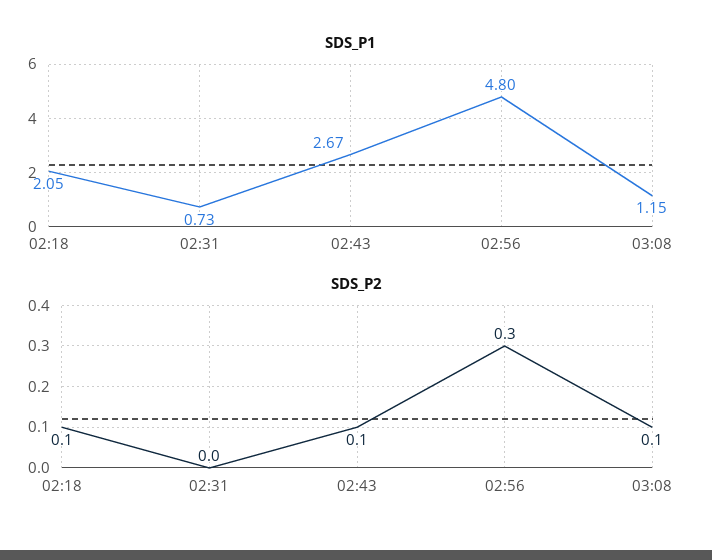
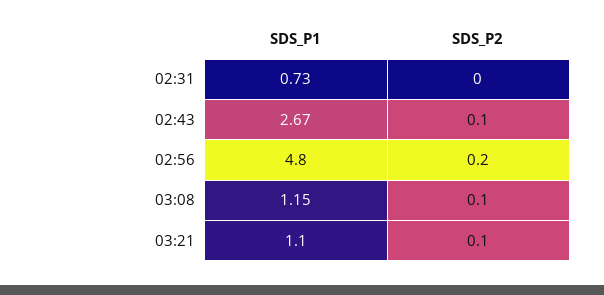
SDS_P1, 02:18: 2.05 -> none
SDS_P2, 02:18: 0.1 -> none
SDS_P2, 02:56: 0.3 -> 0.2
SDS_P1, 03:21: none -> 1.1
SDS_P2, 03:21: none -> 0.1

